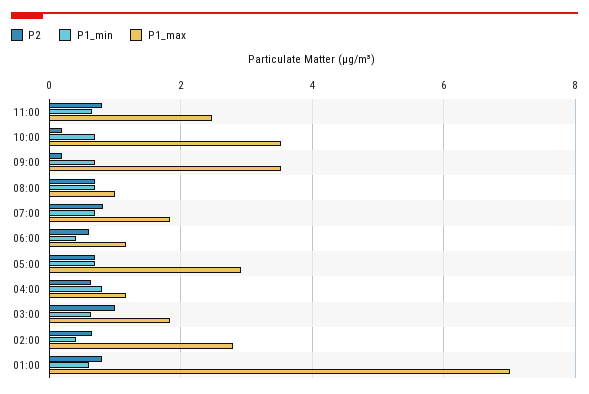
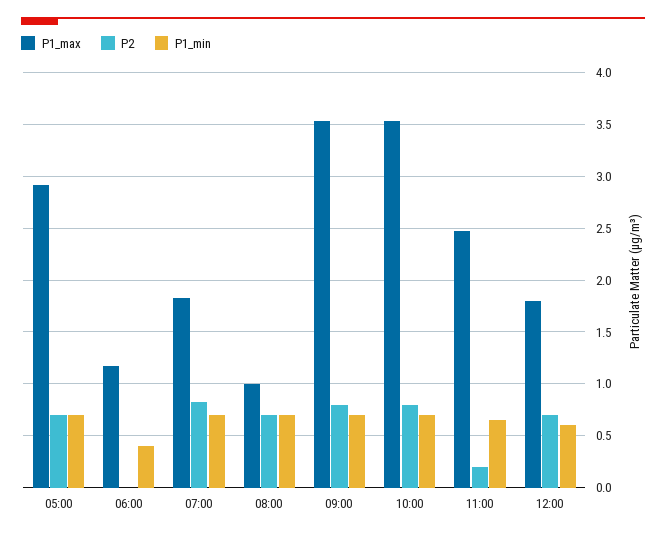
P2, 11:00: 0.8 -> 0.2
P2, 10:00: 0.2 -> 0.8
P2, 09:00: 0.2 -> 0.8
P2, 06:00: 0.6 -> 0
P2, 04:00: 0.6 -> none
P1_min, 04:00: 0.8 -> none
P1_max, 04:00: 1.2 -> none
P2, 03:00: 1 -> none
P1_min, 03:00: 0.6 -> none
P1_max, 03:00: 1.8 -> none
P2, 02:00: 0.6 -> none
P1_min, 02:00: 0.4 -> none
P1_max, 02:00: 2.8 -> none
P2, 01:00: 0.8 -> none
P1_min, 01:00: 0.6 -> none
P1_max, 01:00: 7 -> none
P1_max, 12:00: none -> 1.8
P2, 12:00: none -> 0.7
P1_min, 12:00: none -> 0.6

